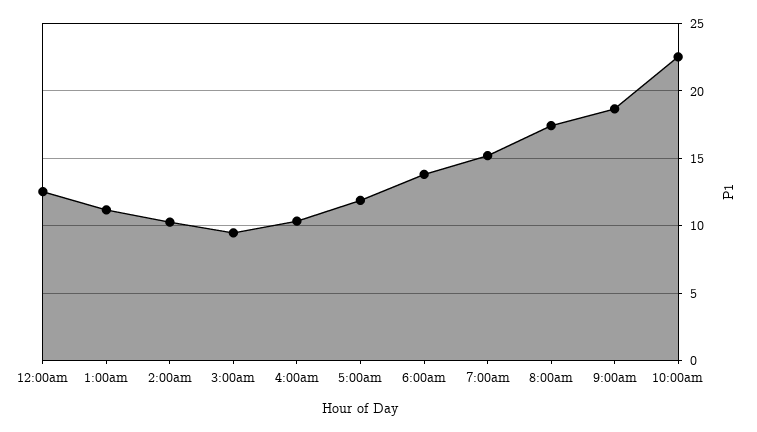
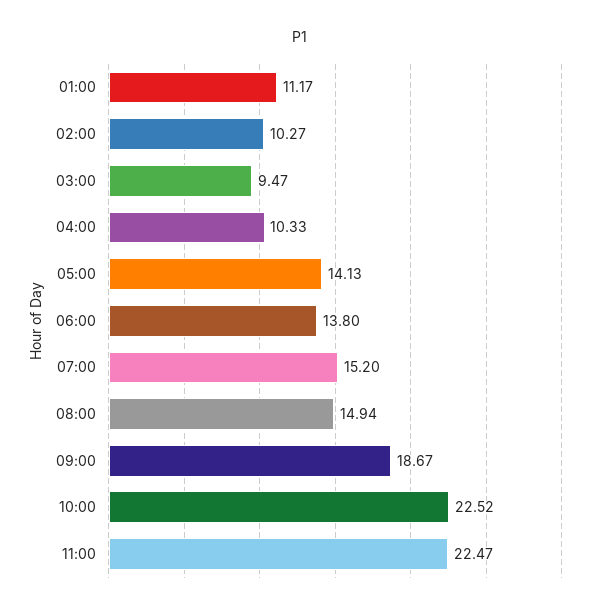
12:00am: 12.5 -> none
5:00am: 12 -> 14.13
8:00am: 17.5 -> 14.94
11:00: none -> 22.47

